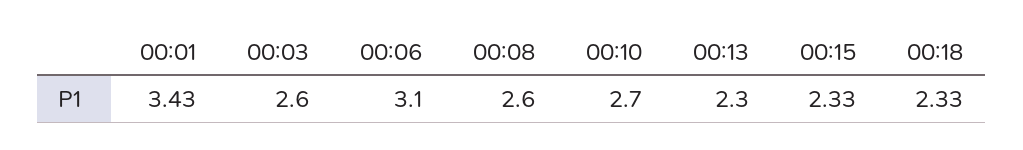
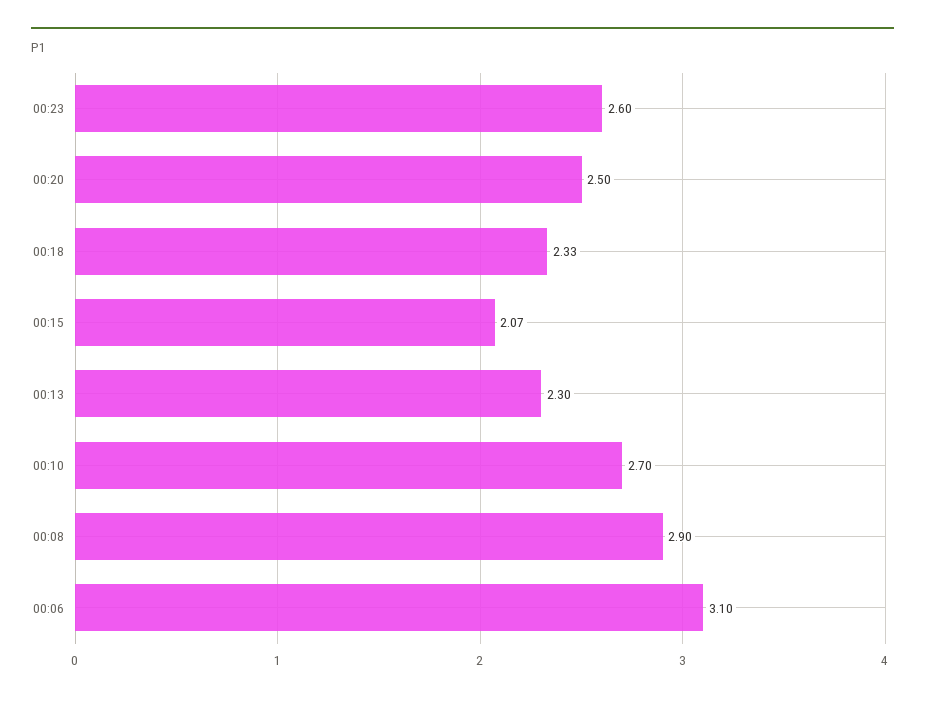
00:01: 3.43 -> none
00:03: 2.6 -> none
00:08: 2.6 -> 2.9
00:15: 2.33 -> 2.07
00:23: none -> 2.6
00:20: none -> 2.5

